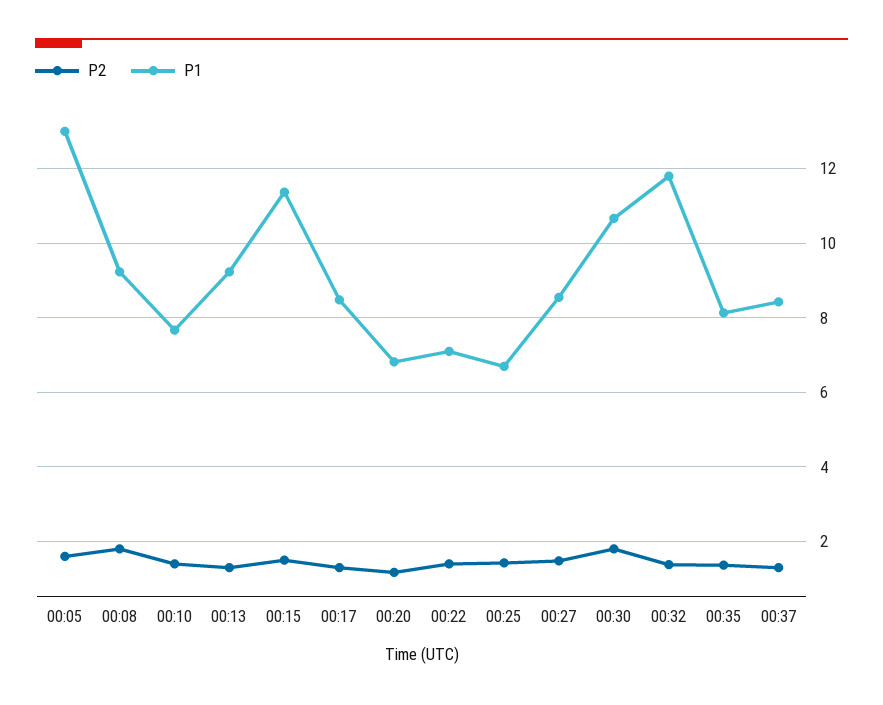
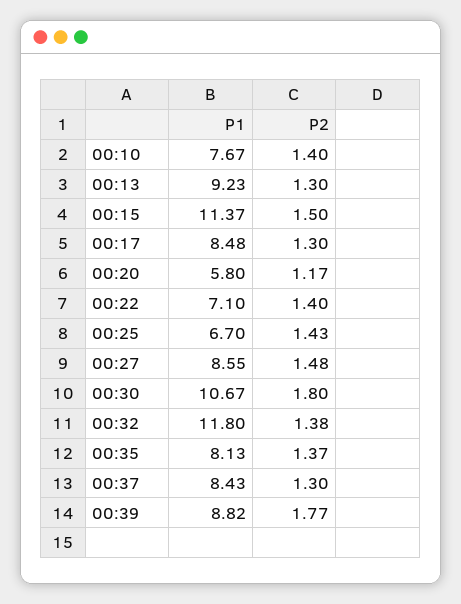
P2, 00:05: 1.6 -> none
P1, 00:05: 13 -> none
P2, 00:08: 1.8 -> none
P1, 00:08: 9.2 -> none
P1, 00:20: 6.8 -> 5.8
P1, 00:39: none -> 8.82
P2, 00:39: none -> 1.77

